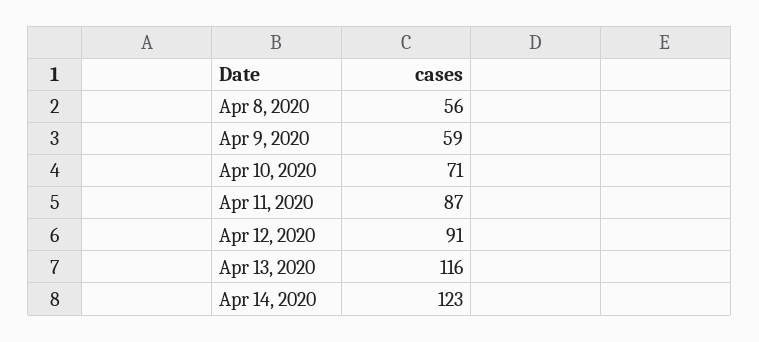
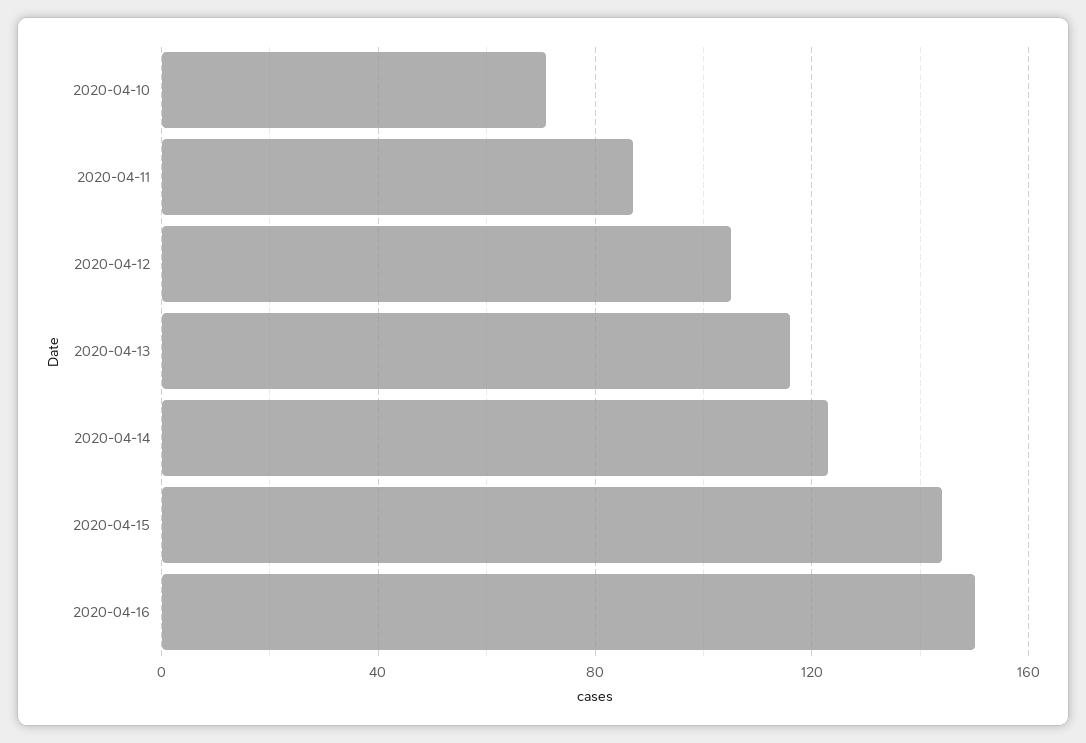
Apr 8, 2020: 56 -> none
Apr 9, 2020: 59 -> none
Apr 12, 2020: 91 -> 105
2020-04-15: none -> 145
2020-04-16: none -> 150

